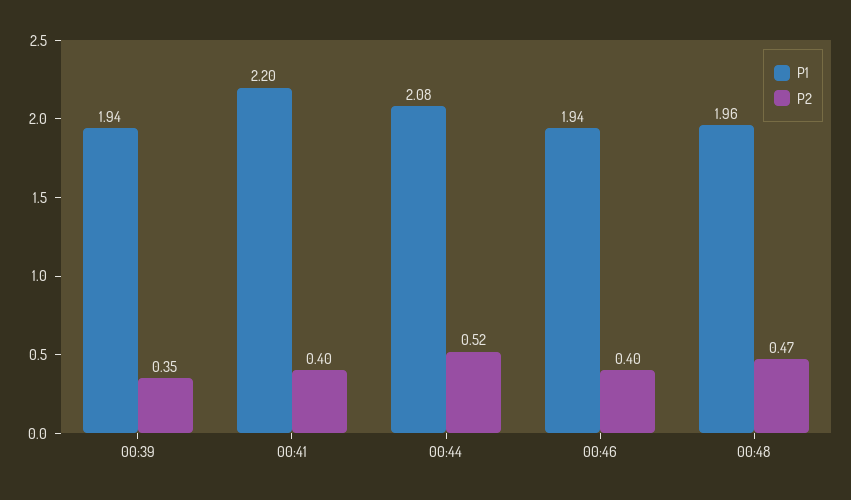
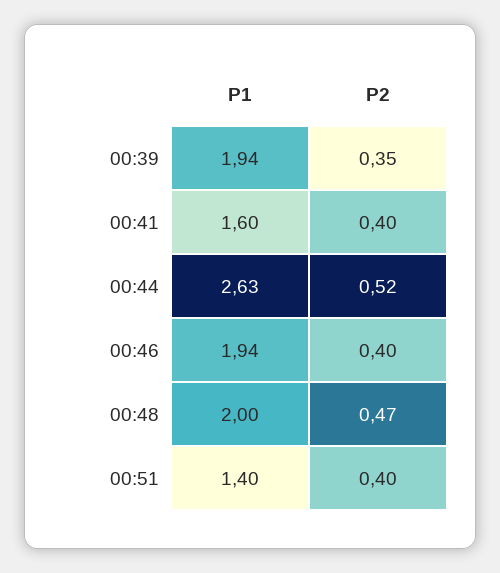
P1, 00:41: 2.2 -> 1.6
P1, 00:44: 2.08 -> 2.63
P1, 00:48: 1.96 -> 2
P1, 00:51: none -> 1.4
P2, 00:51: none -> 0.4

